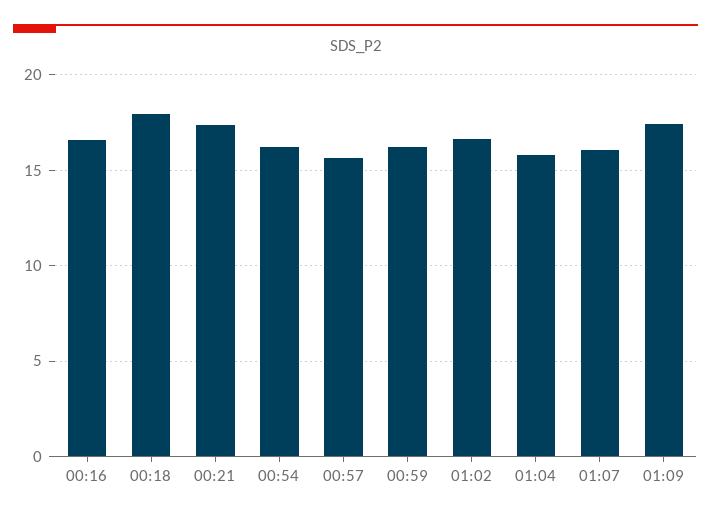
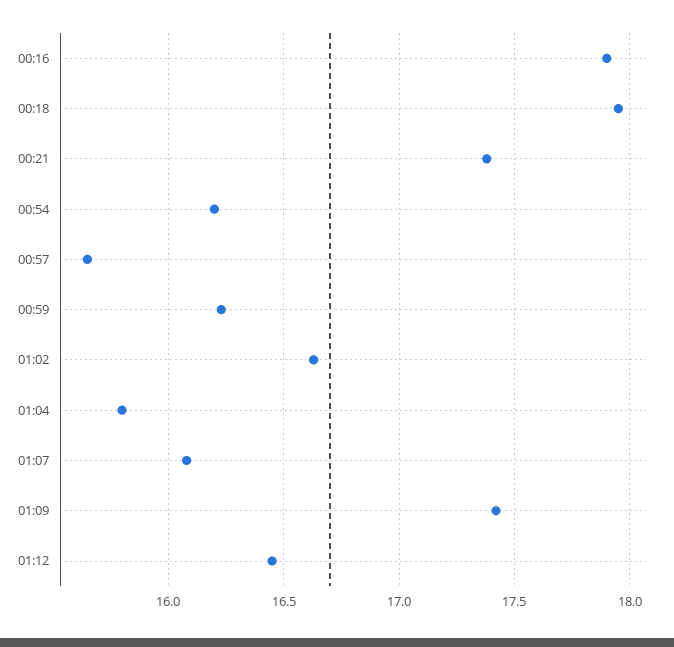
00:16: 16.5 -> 17.9
01:12: none -> 16.45

